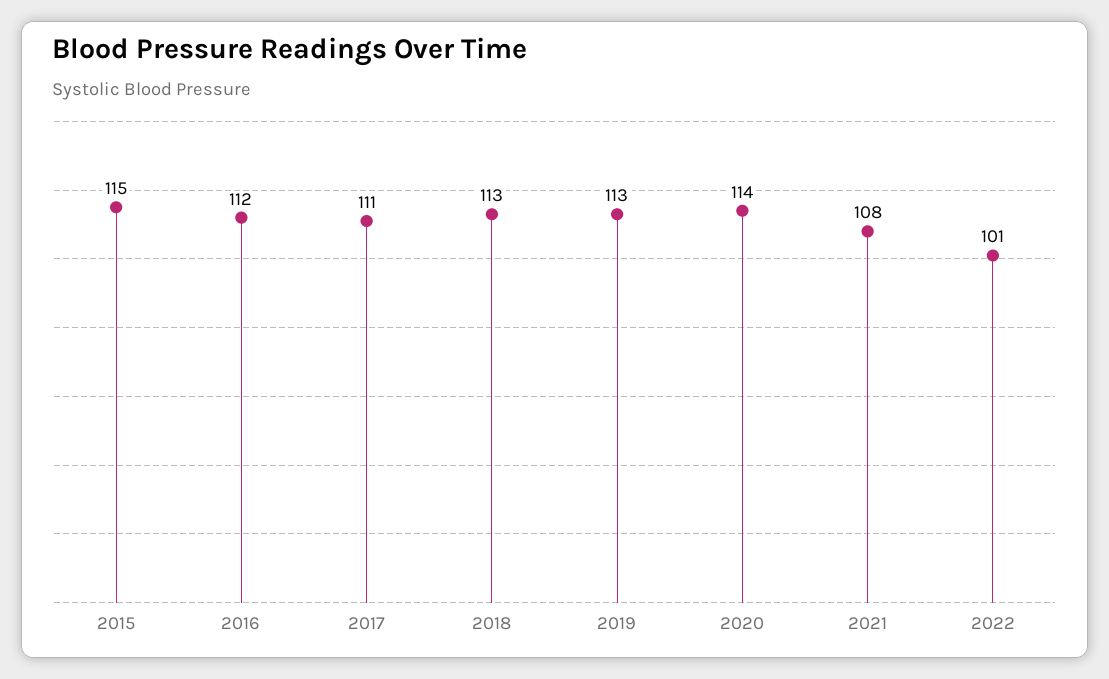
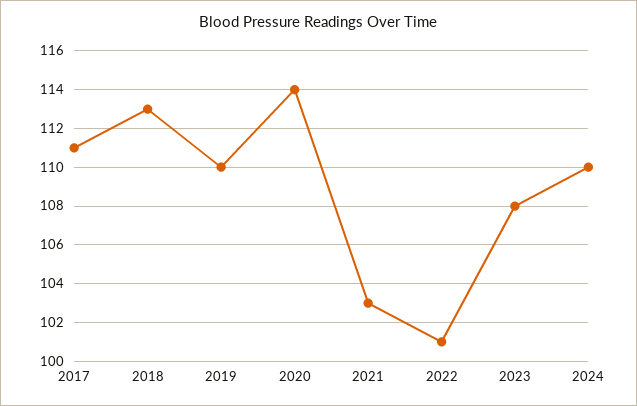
2015: 115 -> none
2016: 112 -> none
2019: 113 -> 110
2021: 108 -> 103
2023: none -> 108
2024: none -> 110

